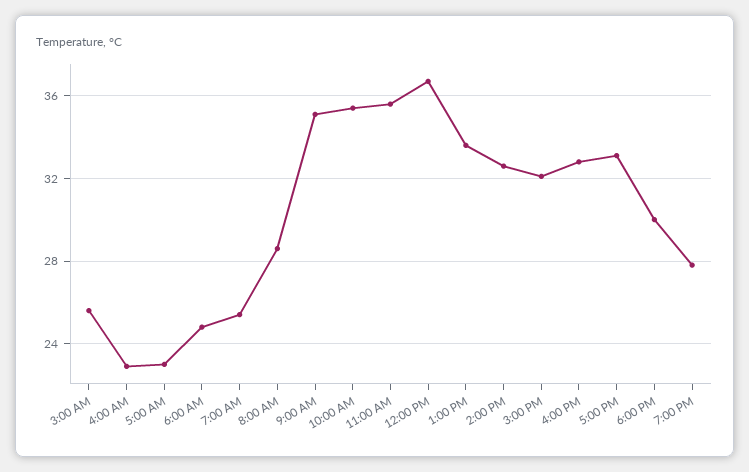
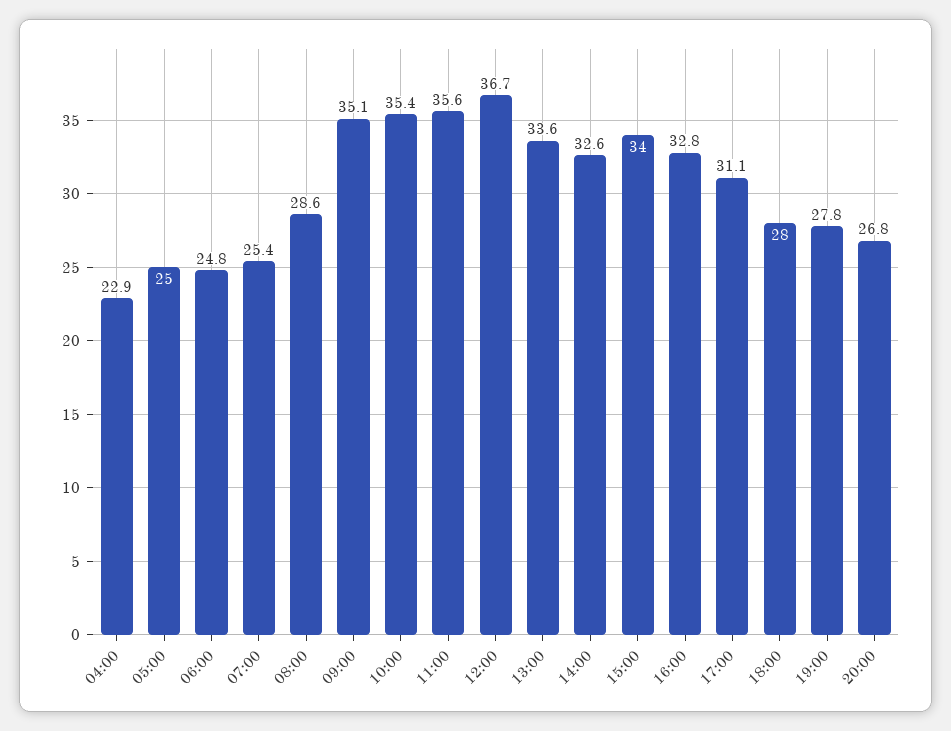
3:00 AM: 25.5 -> none
5:00 AM: 23 -> 25
3:00 PM: 32 -> 34
5:00 PM: 33 -> 31.1
6:00 PM: 30 -> 28
20:00: none -> 26.8

